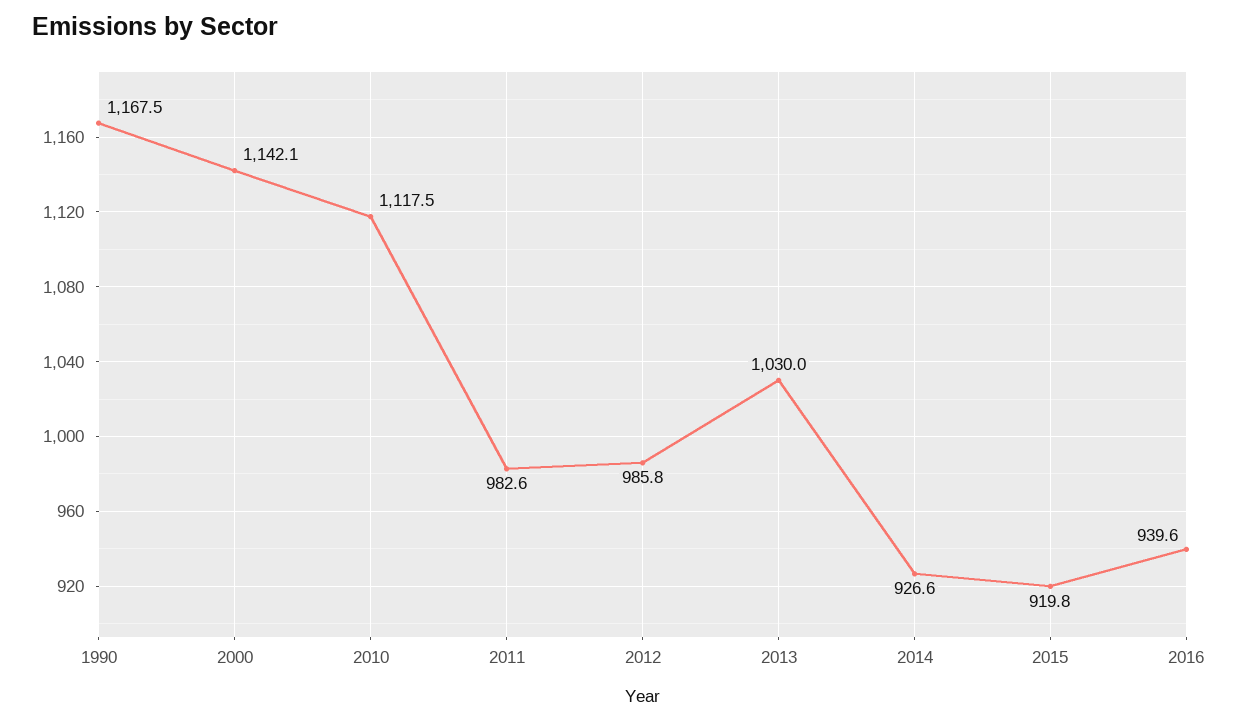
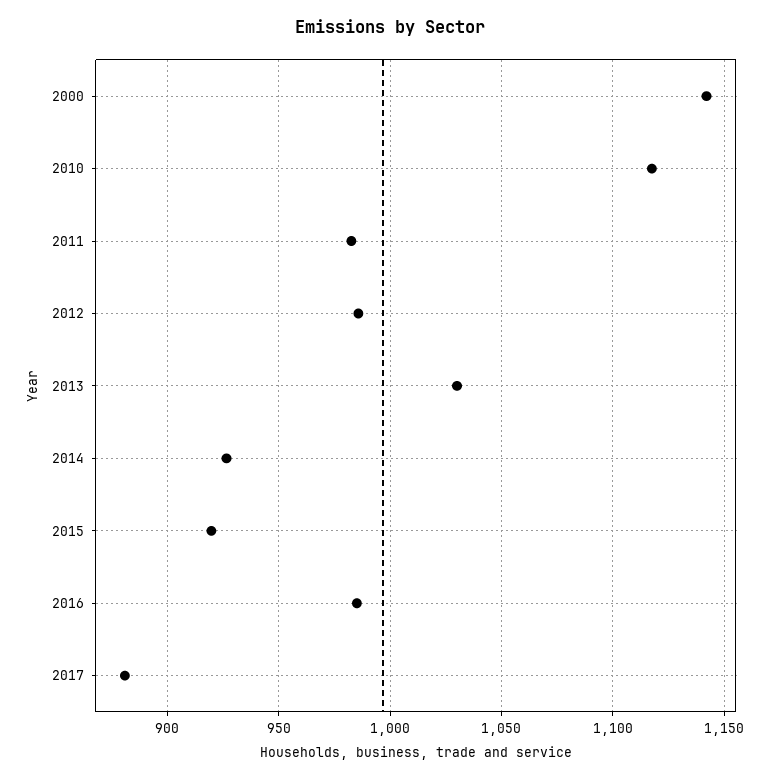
1990: 1167.5 -> none
2016: 939.6 -> 985
2017: none -> 880

